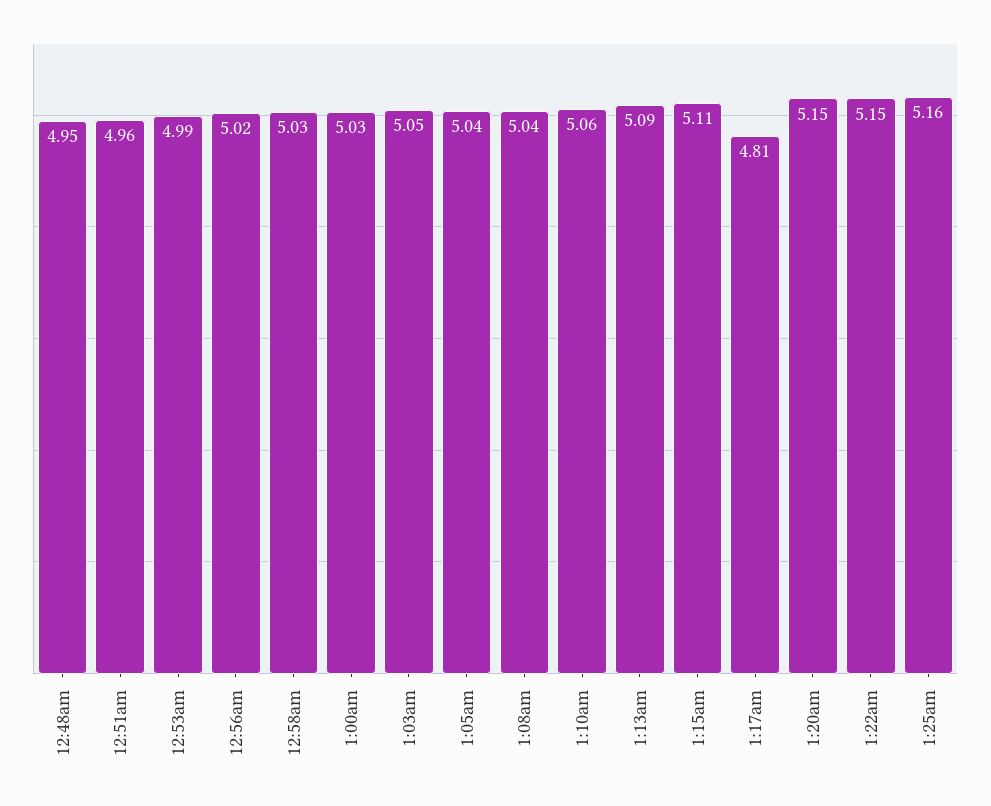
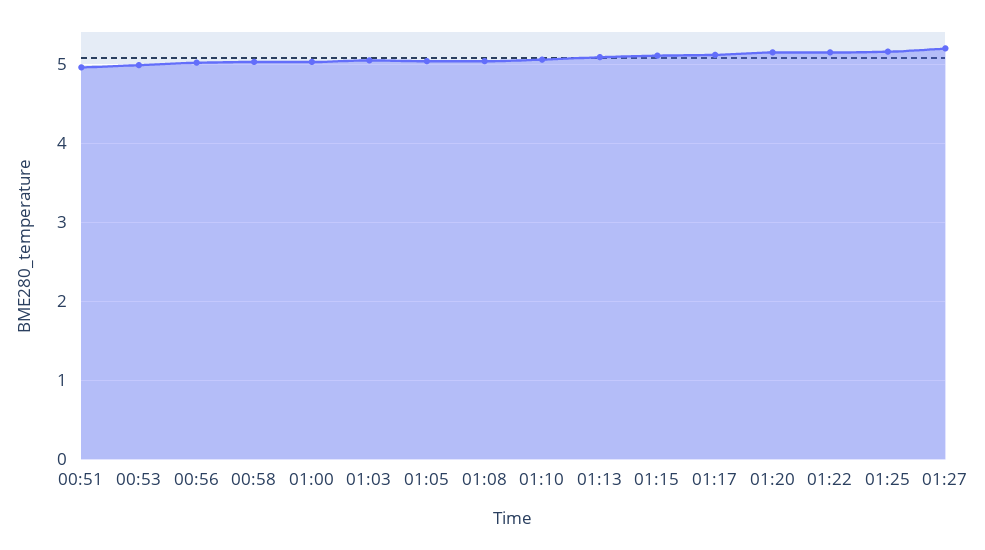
12:48am: 4.95 -> none
1:17am: 4.81 -> 5.1
01:27: none -> 5.2

